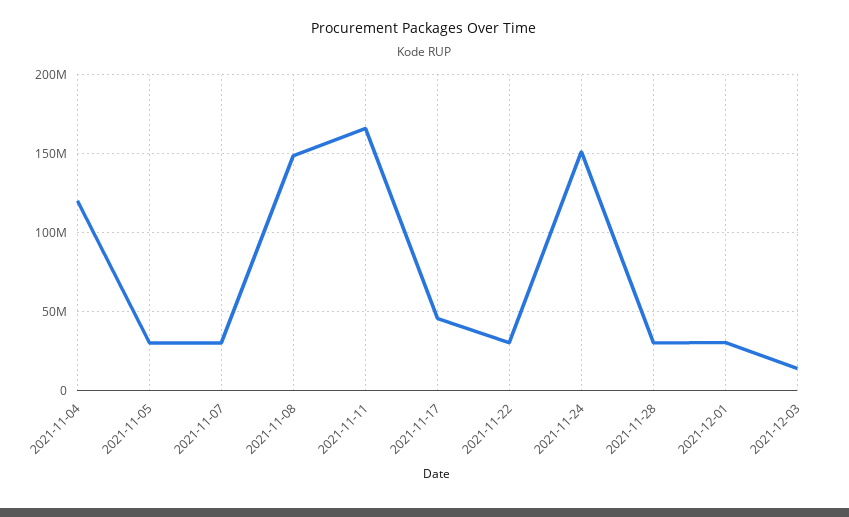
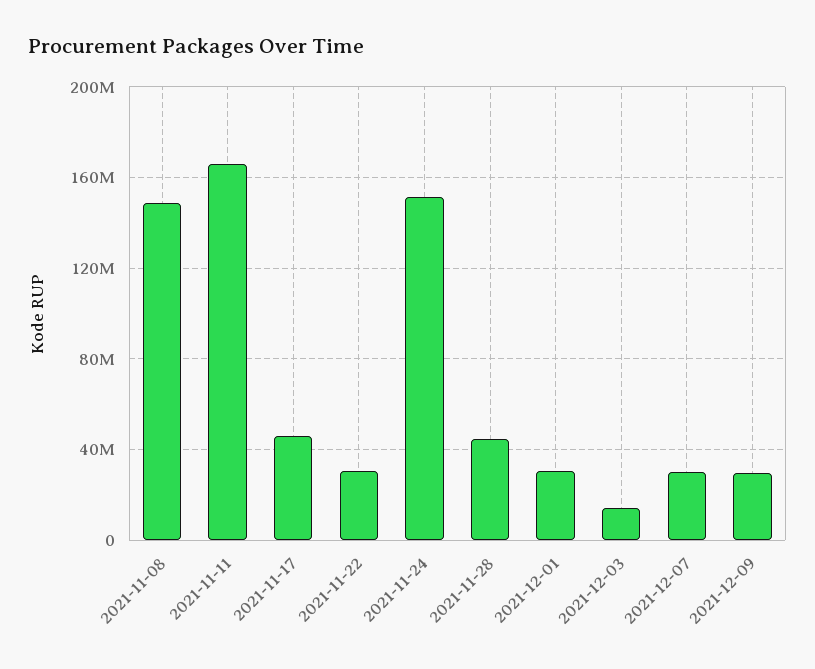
2021-11-04: 120000000 -> none
2021-11-05: 30000000 -> none
2021-11-07: 30000000 -> none
2021-11-28: 30000000 -> 45000000
2021-12-07: none -> 30000000
2021-12-09: none -> 30000000

